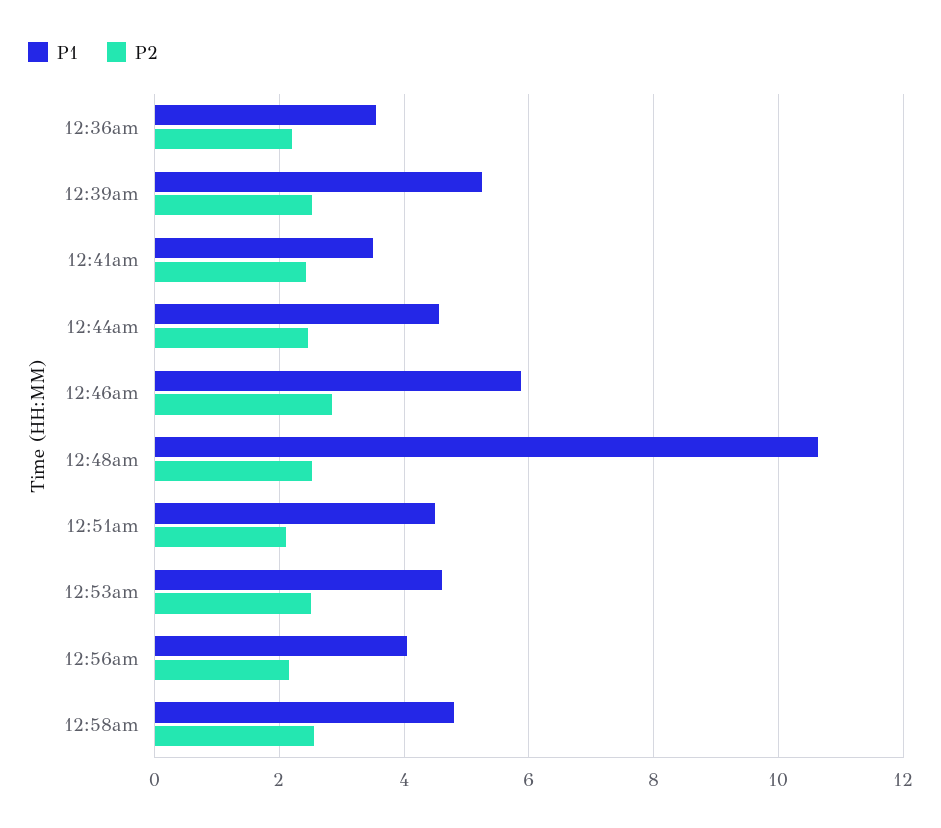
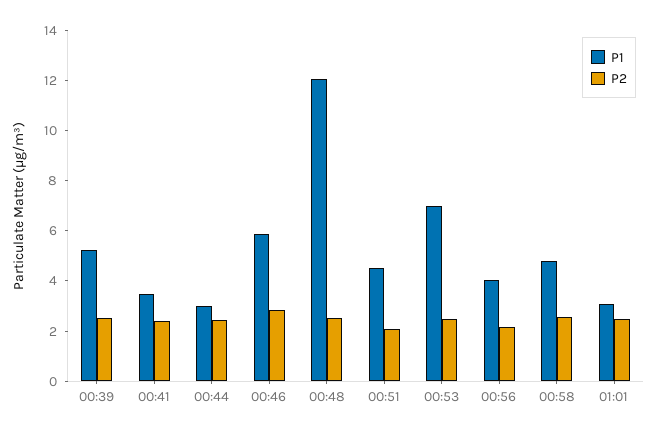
P1, 12:36am: 3.6 -> none
P2, 12:36am: 2.2 -> none
P1, 12:44am: 4.6 -> 3
P1, 12:48am: 10.6 -> 12
P1, 12:53am: 4.6 -> 7
P1, 01:01: none -> 3
P2, 01:01: none -> 2.5

